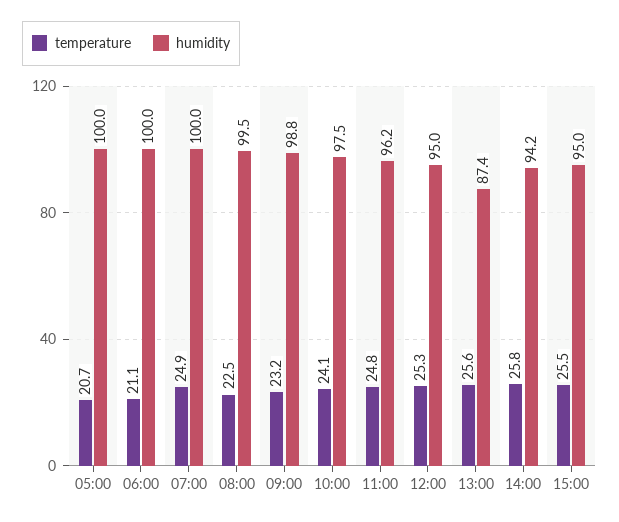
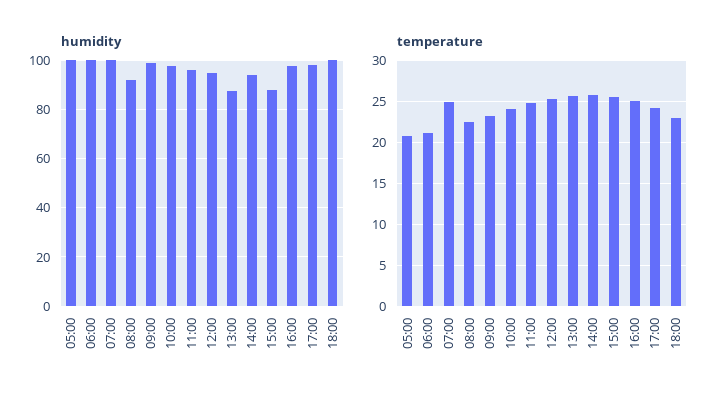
humidity, 08:00: 99.5 -> 92.5
humidity, 15:00: 95 -> 87.5
humidity, 16:00: none -> 97.5
humidity, 17:00: none -> 97.5
humidity, 18:00: none -> 100
temperature, 16:00: none -> 25
temperature, 17:00: none -> 24
temperature, 18:00: none -> 23

